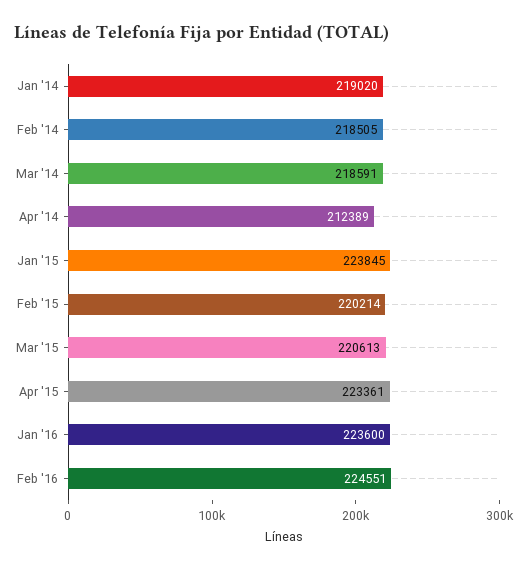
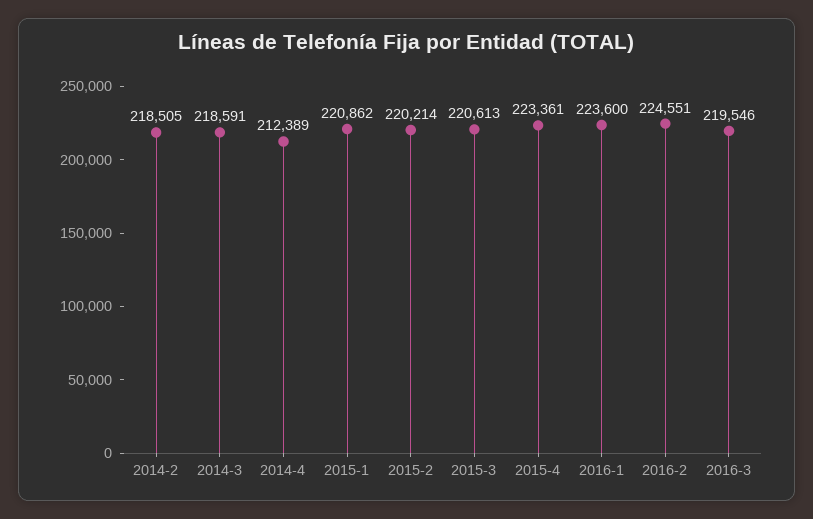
Jan '14: 219020 -> none
Jan '15: 223845 -> 220862
2016-3: none -> 219546

